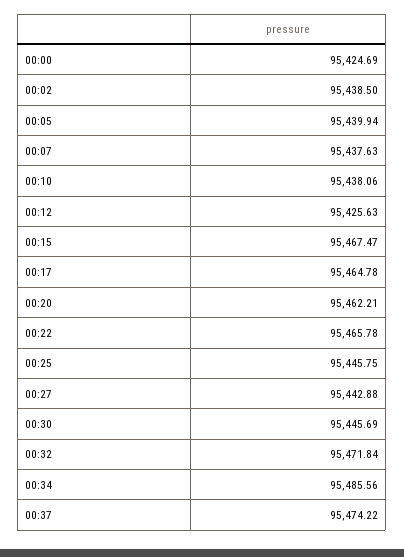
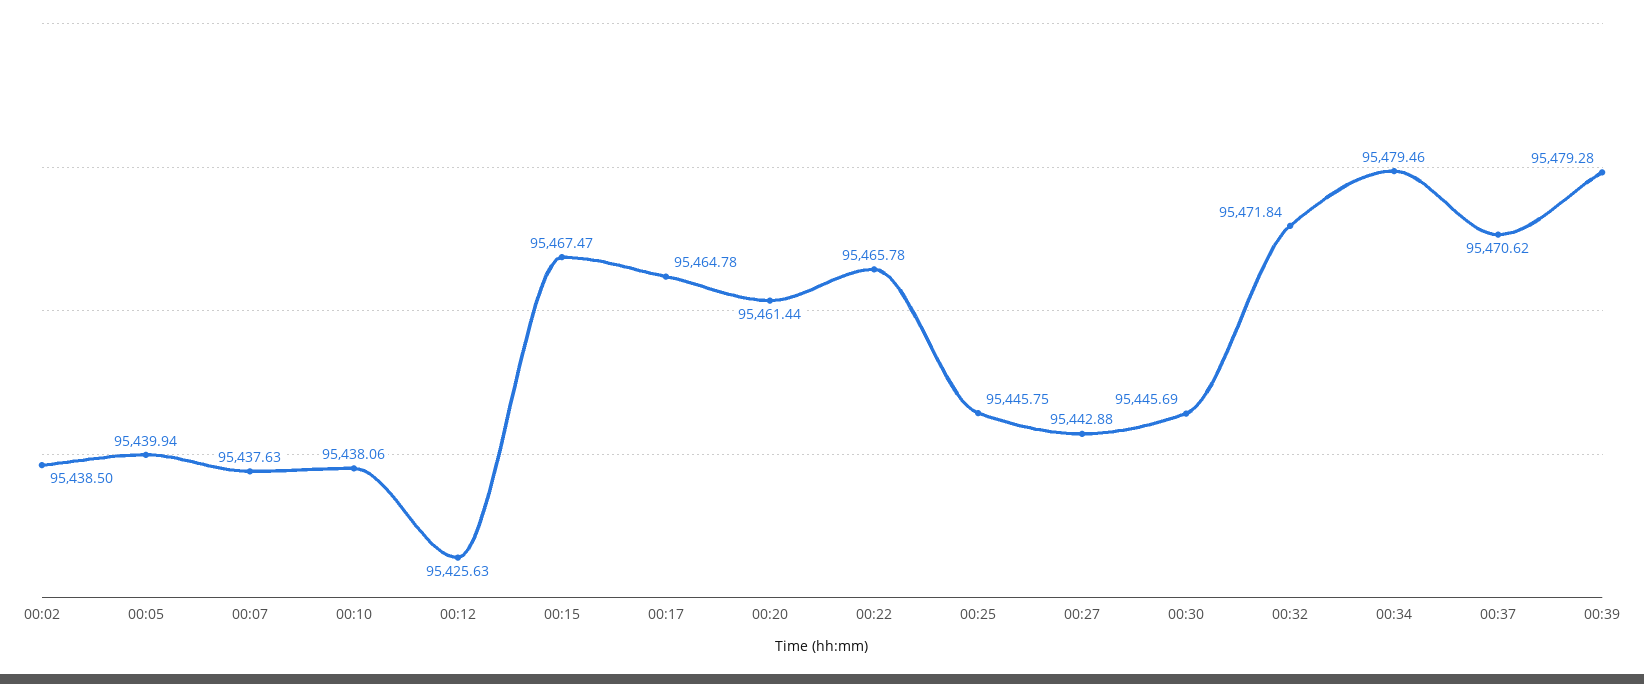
00:00: 95424.69 -> none
00:20: 95462.21 -> 95461.44
00:34: 95485.56 -> 95479.46
00:37: 95474.22 -> 95470.62
00:39: none -> 95479.28

